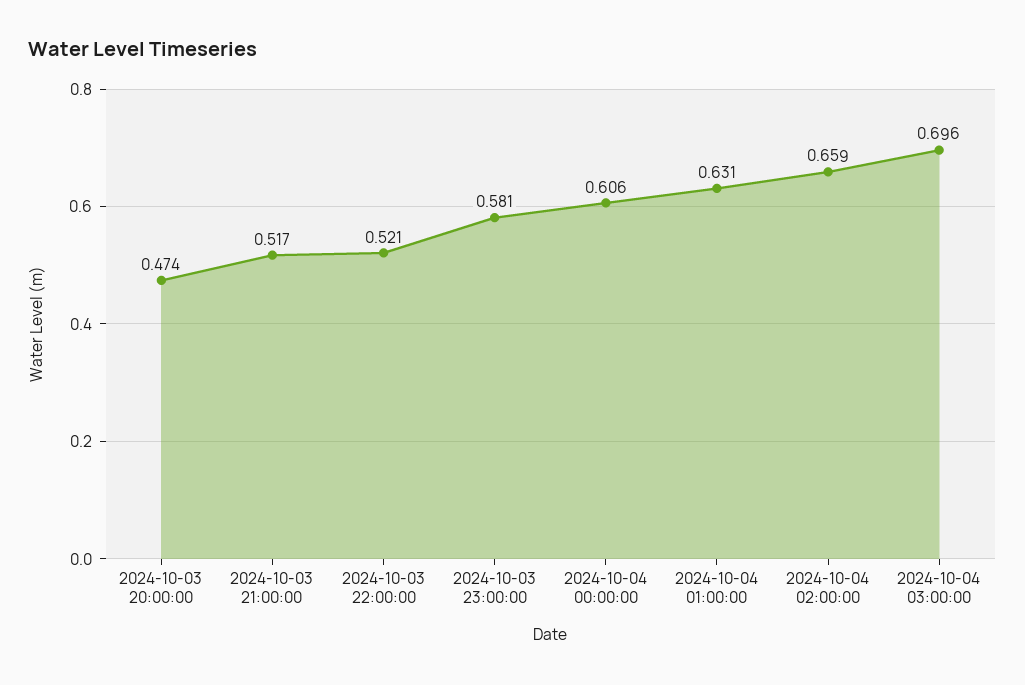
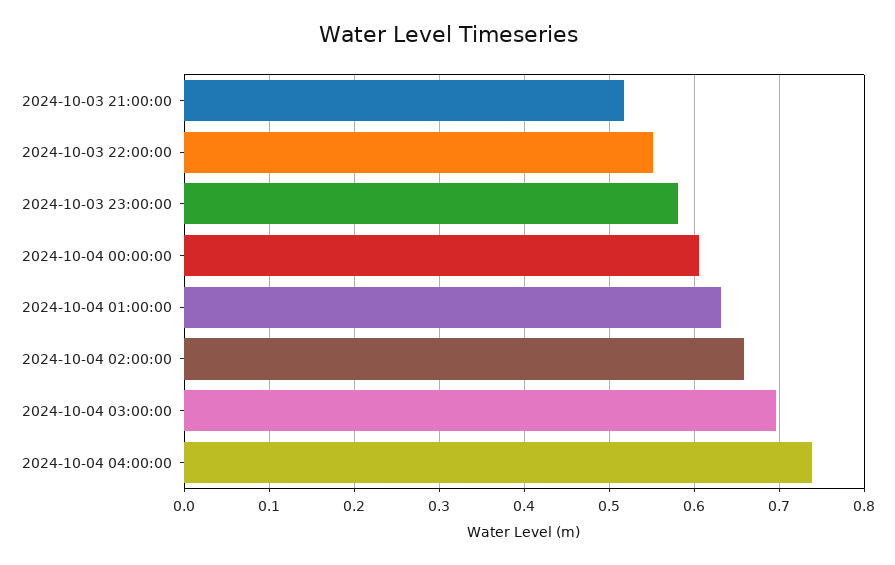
2024-10-03 20:00:00: 0.474 -> none
2024-10-03 22:00:00: 0.521 -> 0.55
2024-10-04 04:00:00: none -> 0.74

